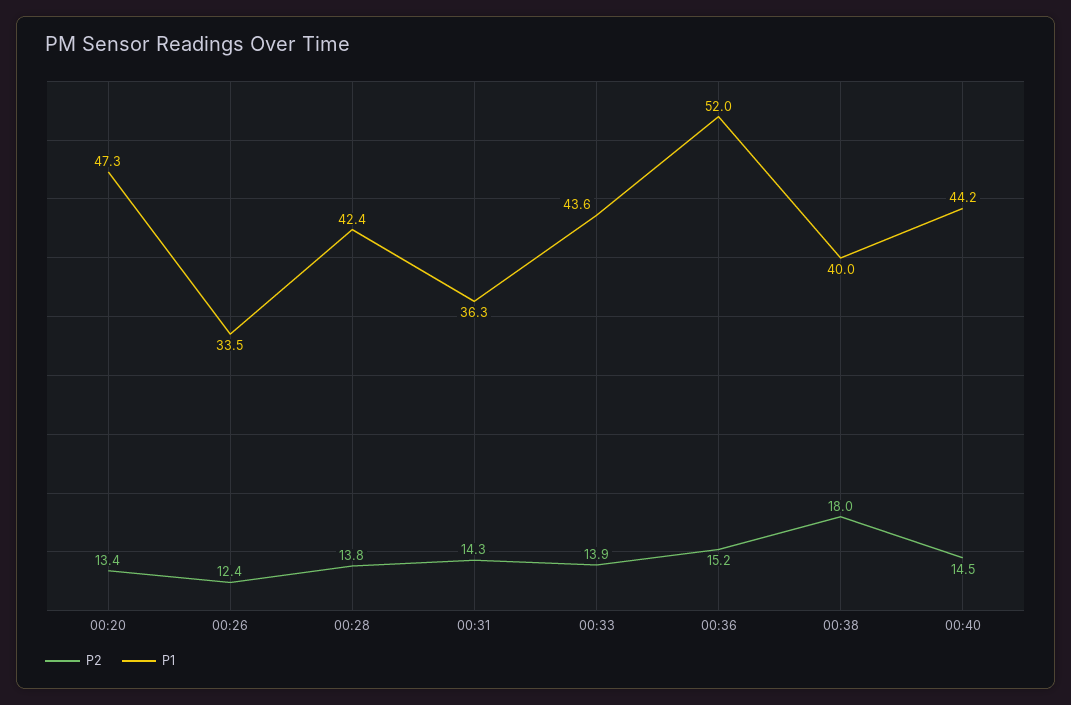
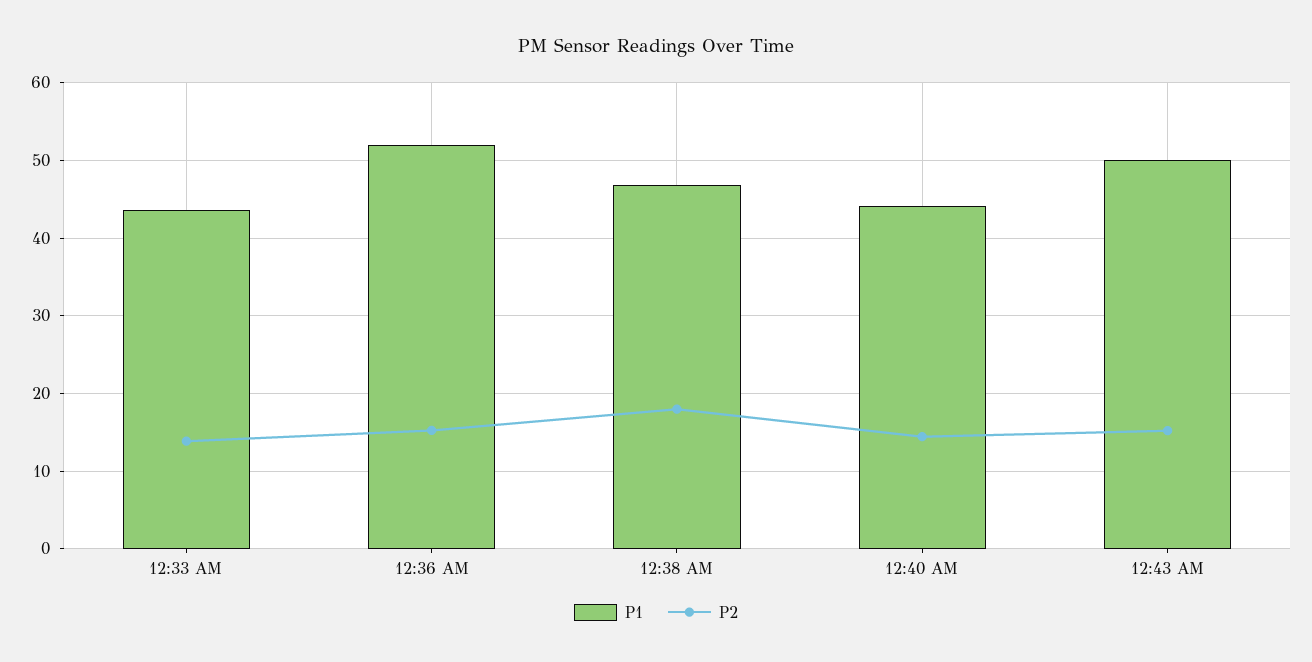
P2, 00:20: 13.4 -> none
P1, 00:20: 47.3 -> none
P2, 00:26: 12.4 -> none
P1, 00:26: 33.5 -> none
P2, 00:28: 13.8 -> none
P1, 00:28: 42.4 -> none
P2, 00:31: 14.3 -> none
P1, 00:31: 36.3 -> none
P1, 00:38: 40 -> 47
P1, 12:43 AM: none -> 50
P2, 12:43 AM: none -> 15

